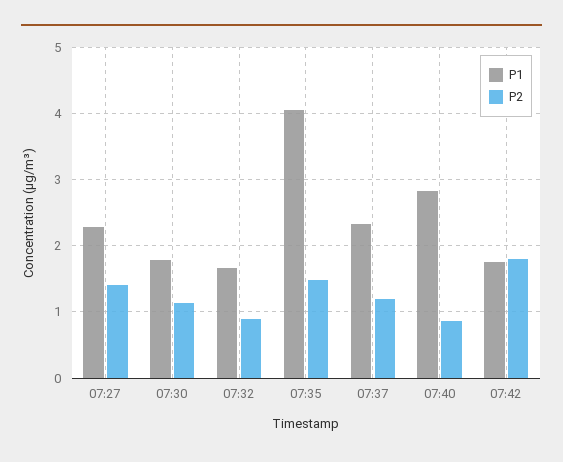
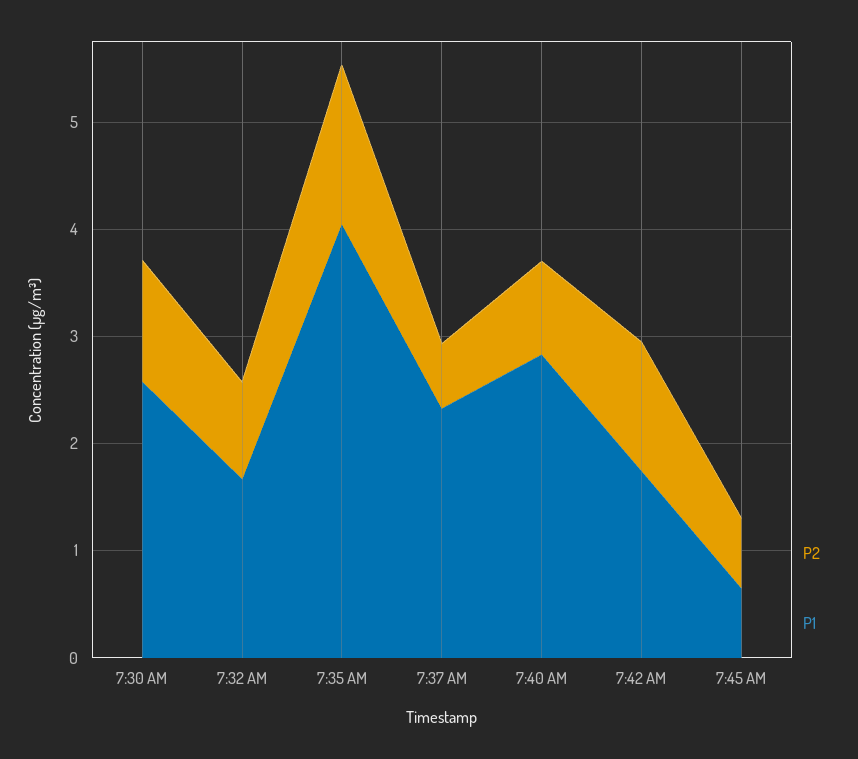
P1, 07:27: 2.3 -> none
P2, 07:27: 1.4 -> none
P1, 07:30: 1.8 -> 2.6
P2, 07:37: 1.2 -> 0.6
P2, 07:42: 1.8 -> 1.2
P2, 7:45 AM: none -> 0.6
P1, 7:45 AM: none -> 0.6

